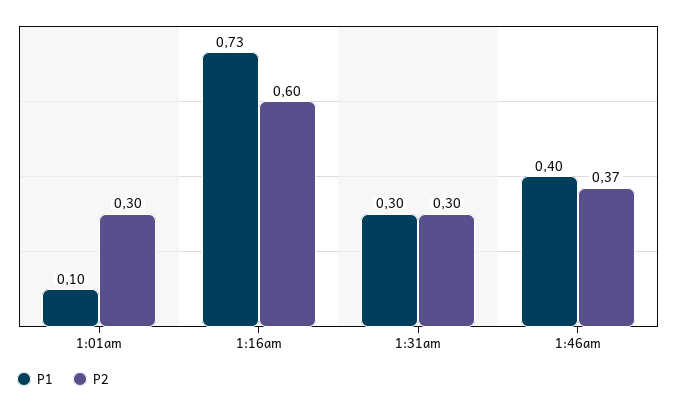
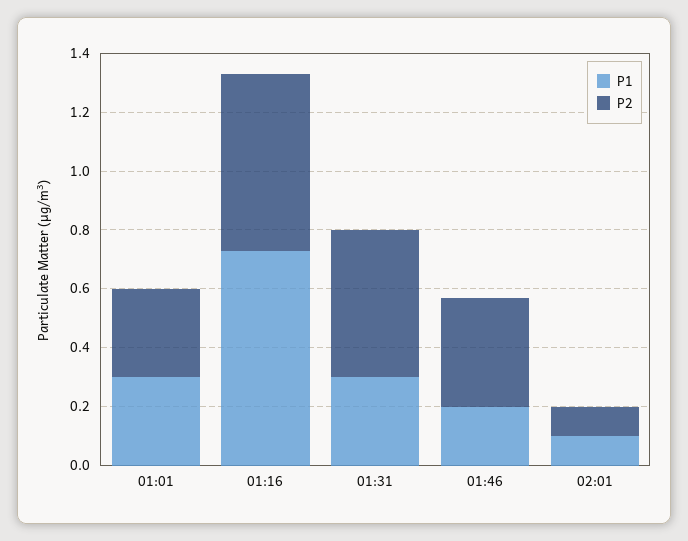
P1, 1:01am: 0.1 -> 0.3
P2, 1:31am: 0.3 -> 0.5
P1, 1:46am: 0.4 -> 0.2
P1, 02:01: none -> 0.1
P2, 02:01: none -> 0.1

